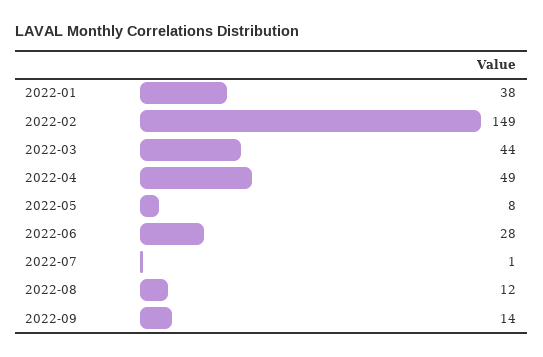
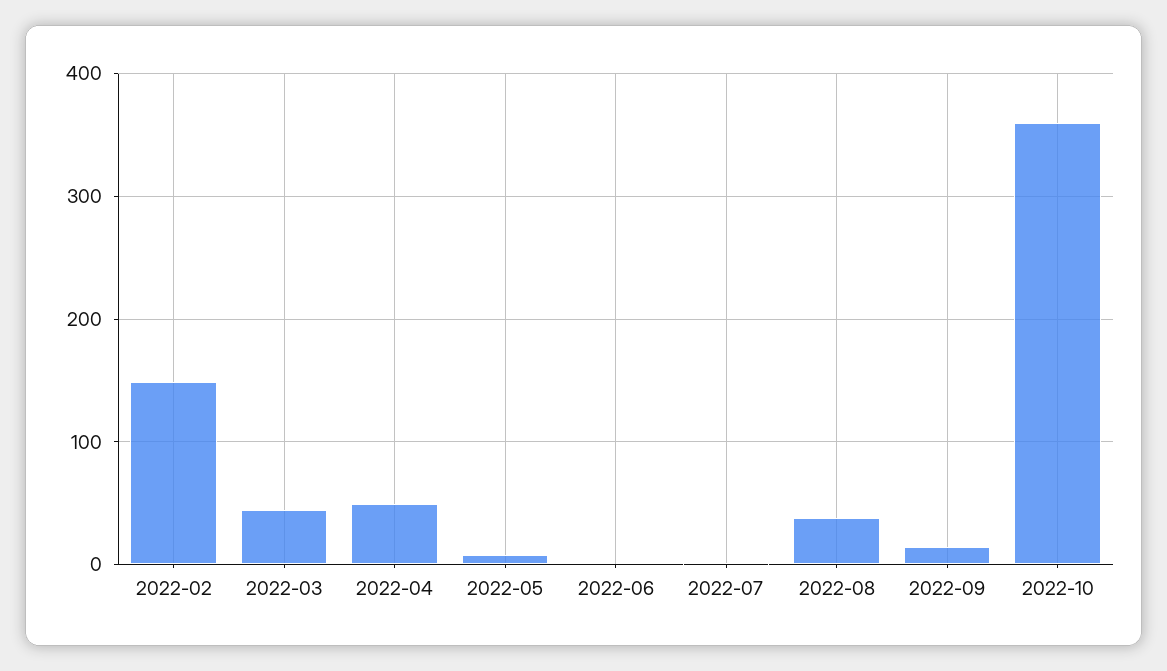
2022-01: 38 -> none
2022-06: 28 -> 0
2022-08: 12 -> 40
2022-10: none -> 360

